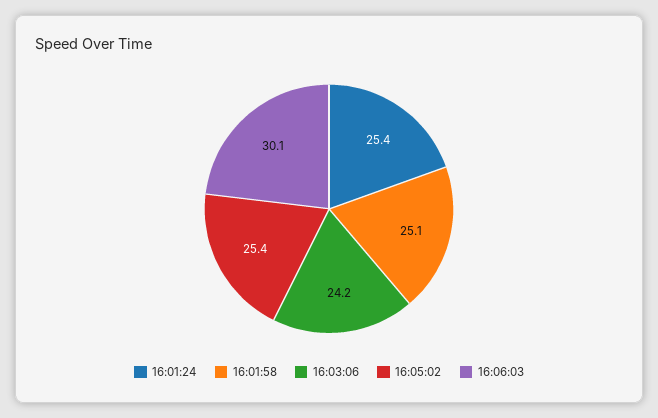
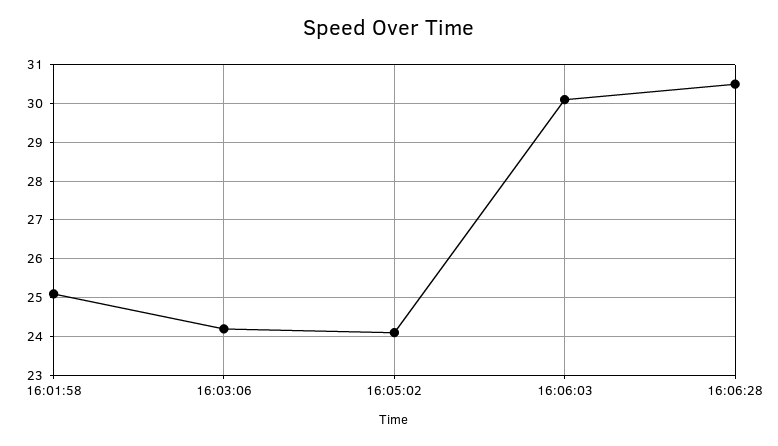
16:01:24: 25.4 -> none
16:05:02: 25.4 -> 24
16:06:28: none -> 30.5

